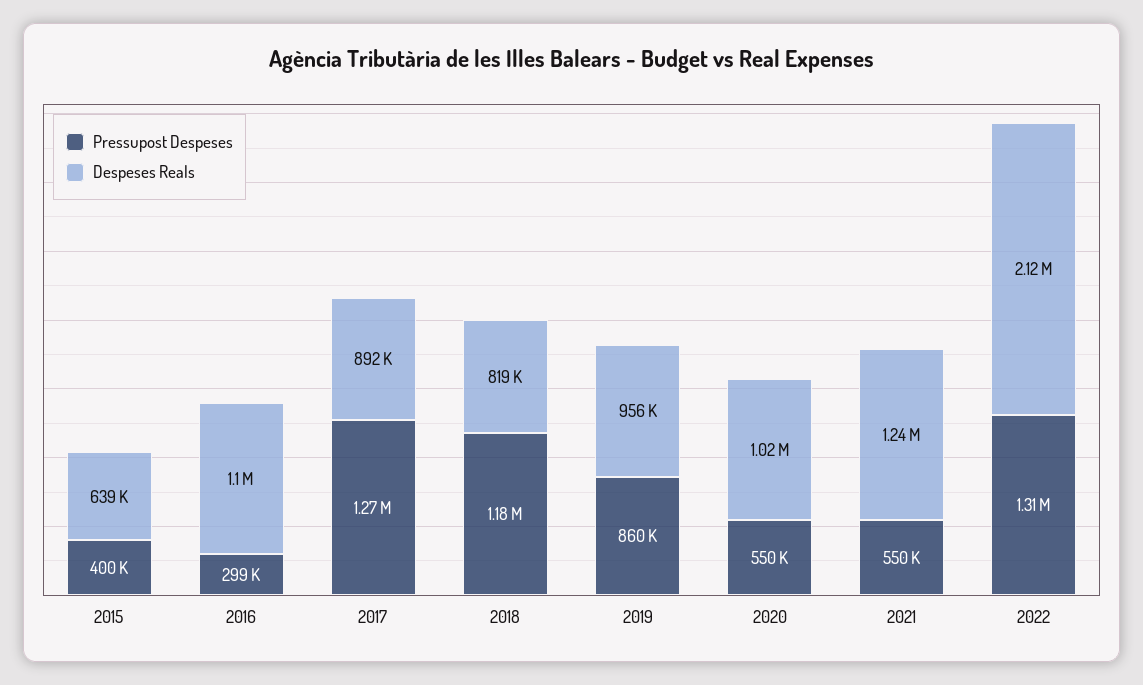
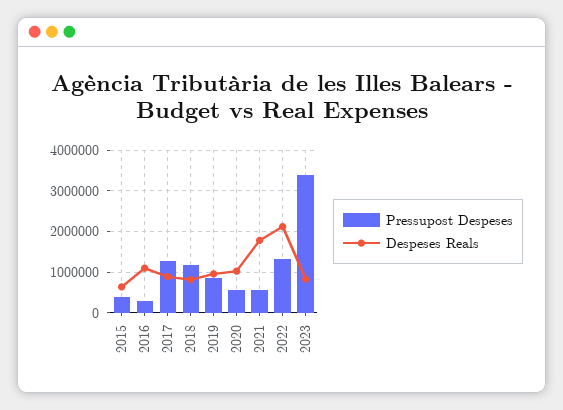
Despeses Reals, 2021: 1240000 -> 1800000
Pressupost Despeses, 2023: none -> 3400000
Despeses Reals, 2023: none -> 800000

